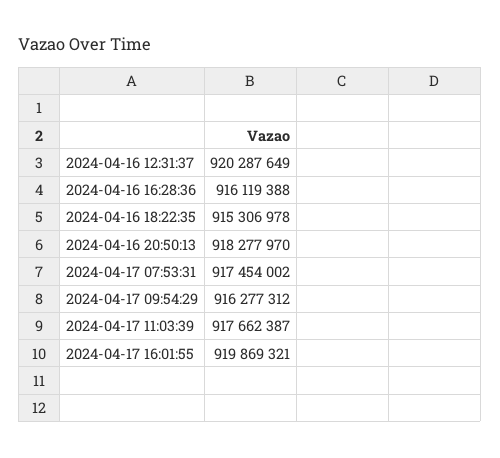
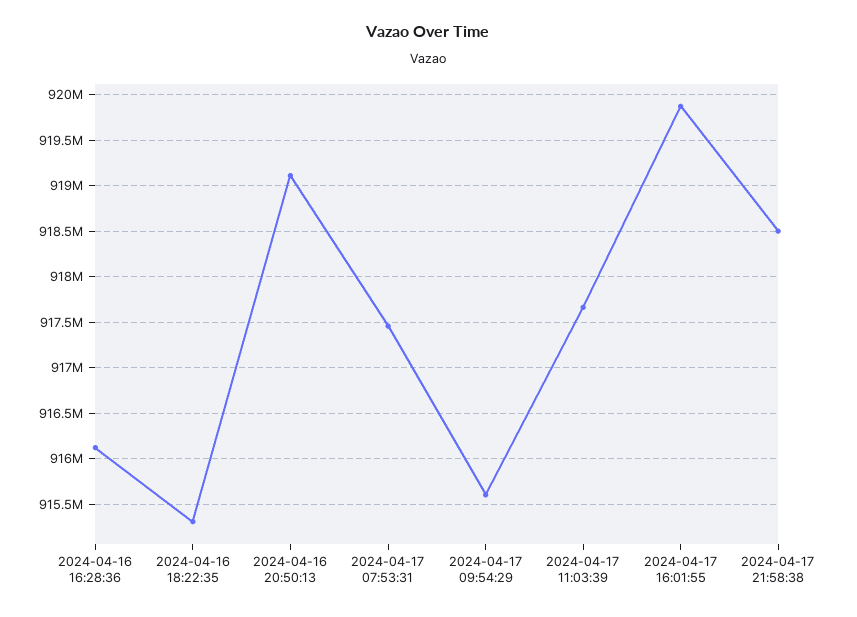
2024-04-16 12:31:37: 920287649 -> none
2024-04-16 20:50:13: 918277970 -> 919100000
2024-04-17 09:54:29: 916277312 -> 915600000
2024-04-17 21:58:38: none -> 918500000

